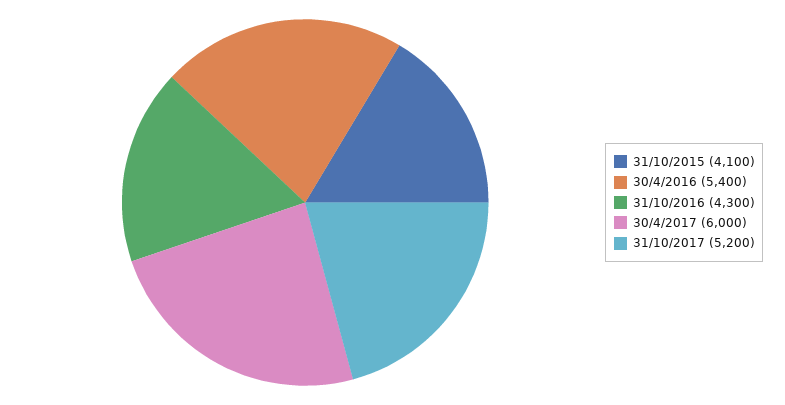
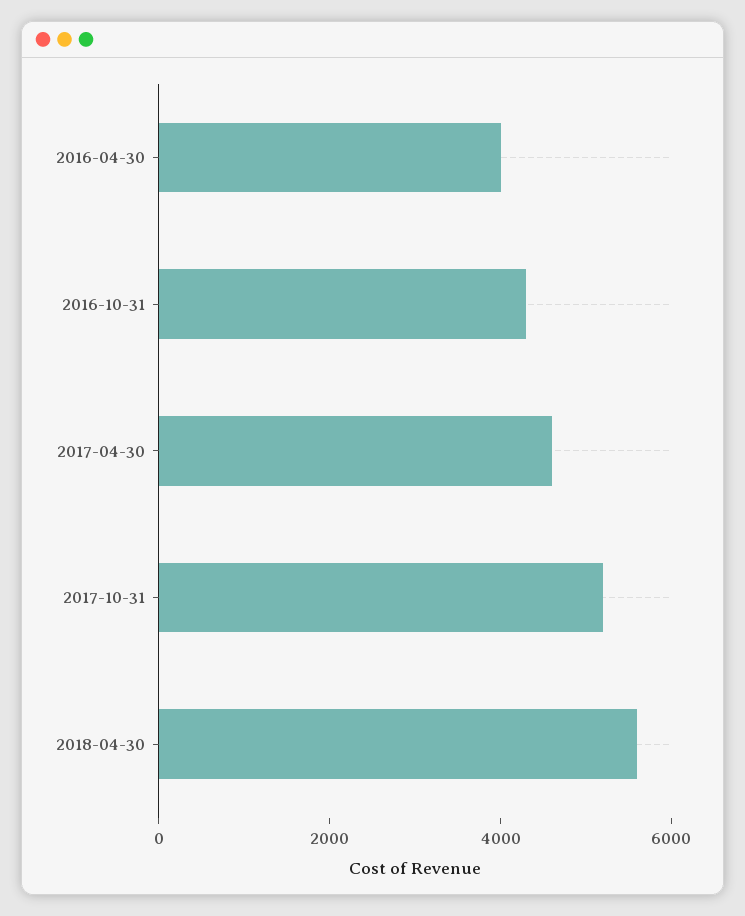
31/10/2015: 4100 -> none
30/4/2016: 5400 -> 4000
30/4/2017: 6000 -> 4500
2018-04-30: none -> 5500

